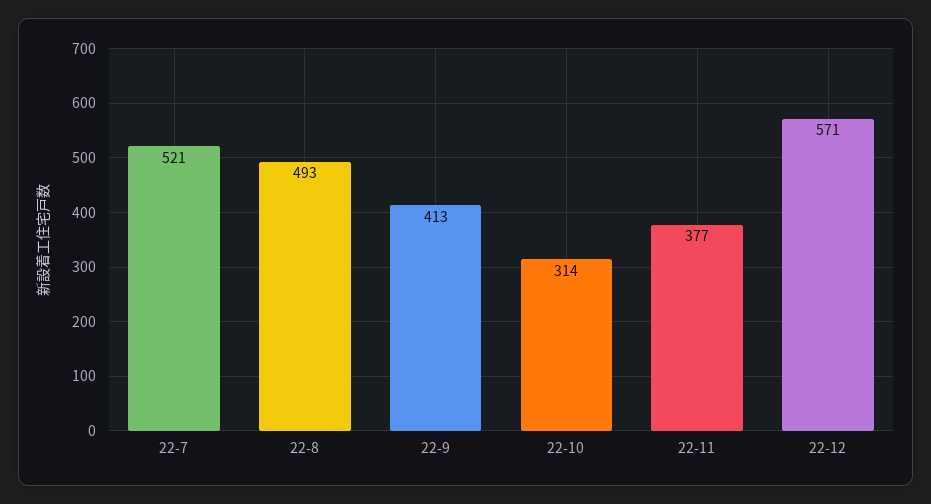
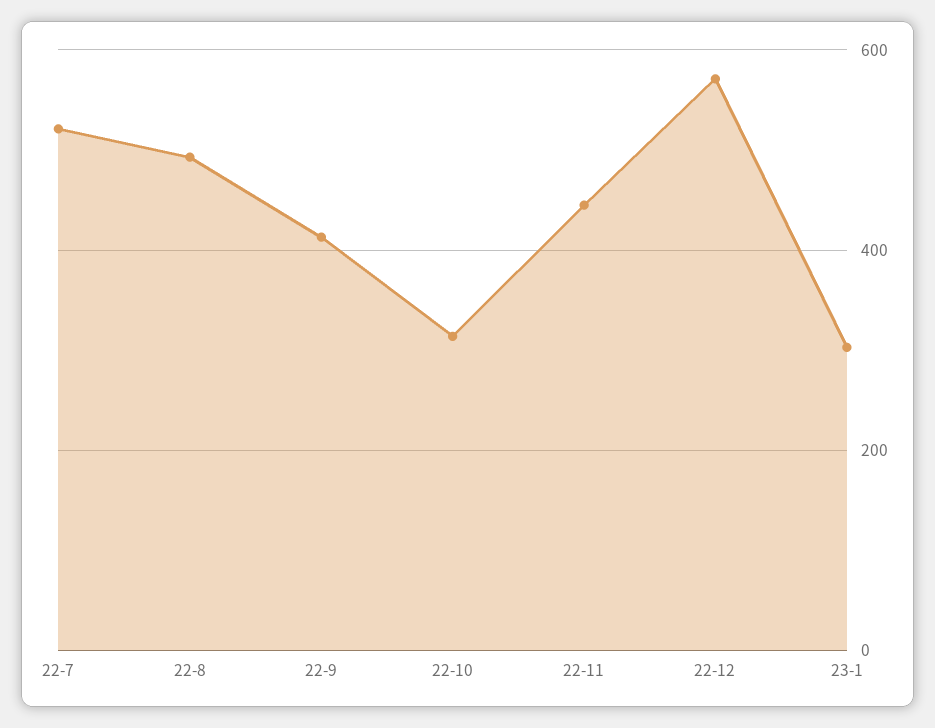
22-11: 377 -> 440
23-1: none -> 300

